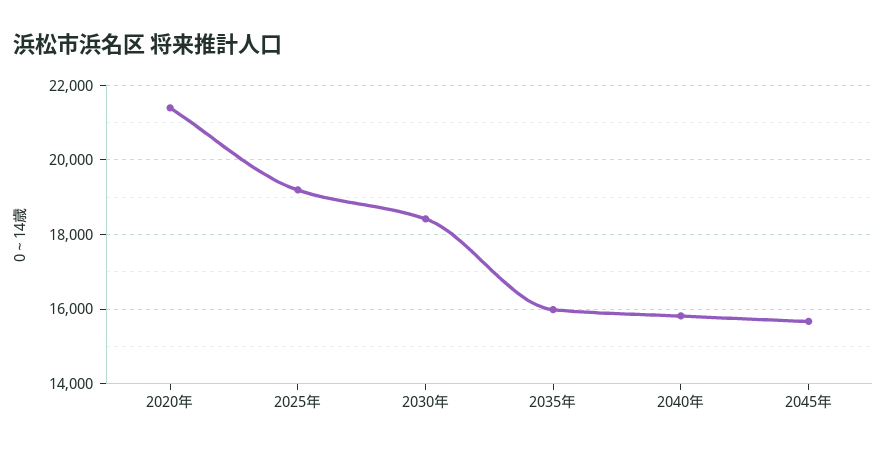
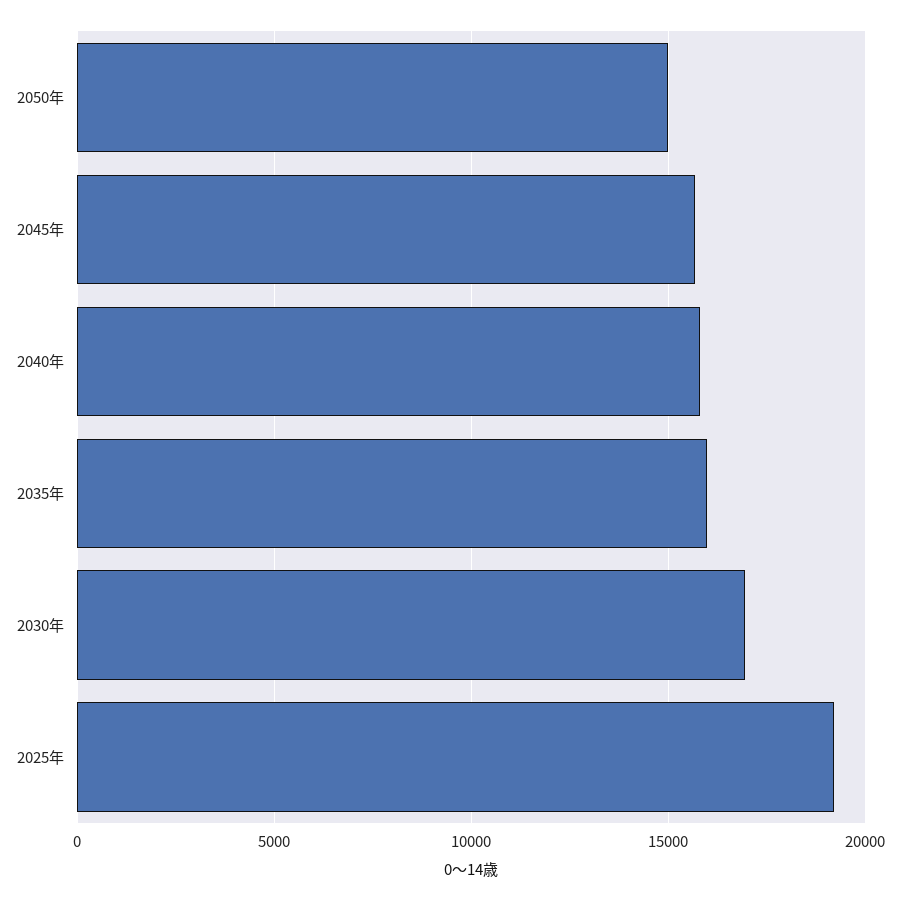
2020年: 21400 -> none
2030年: 18400 -> 17000
2050年: none -> 15000

